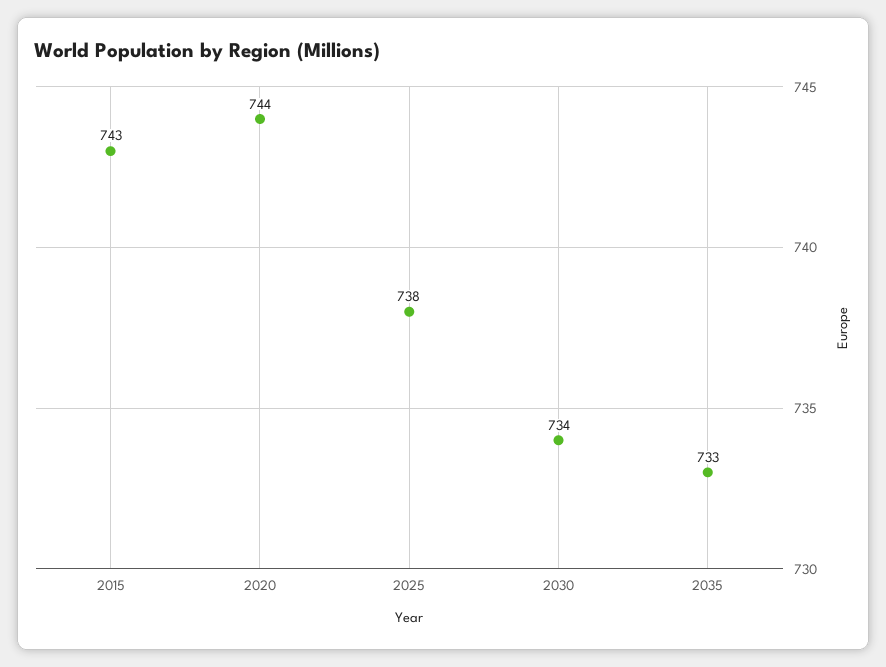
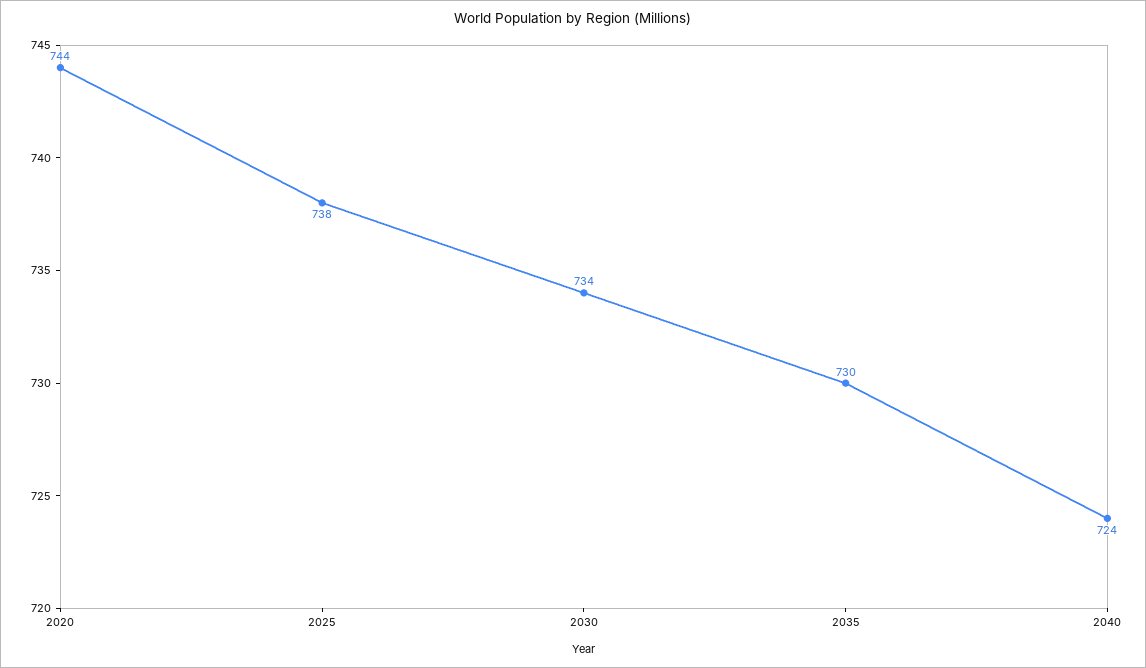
2015: 743 -> none
2035: 733 -> 730
2040: none -> 724

